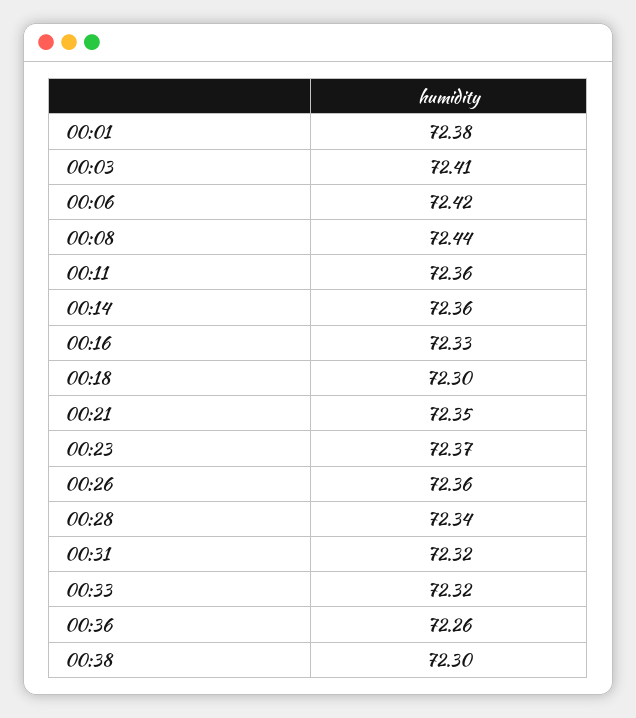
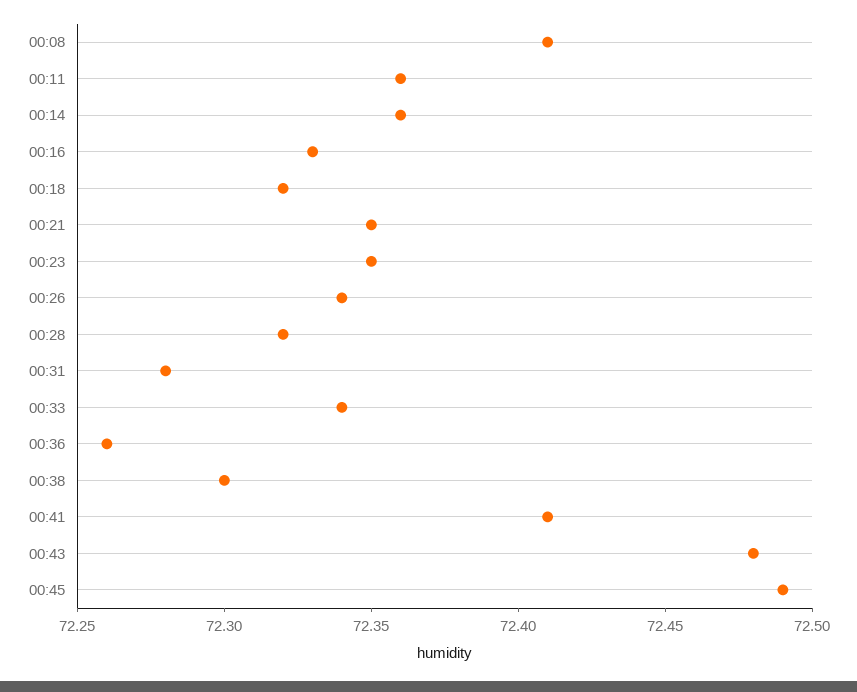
00:01: 72.38 -> none
00:03: 72.41 -> none
00:06: 72.42 -> none
00:08: 72.44 -> 72.41
00:18: 72.3 -> 72.32
00:23: 72.37 -> 72.35
00:26: 72.36 -> 72.34
00:28: 72.34 -> 72.32
00:31: 72.32 -> 72.28
00:33: 72.32 -> 72.34
00:41: none -> 72.41
00:43: none -> 72.48
00:45: none -> 72.49

